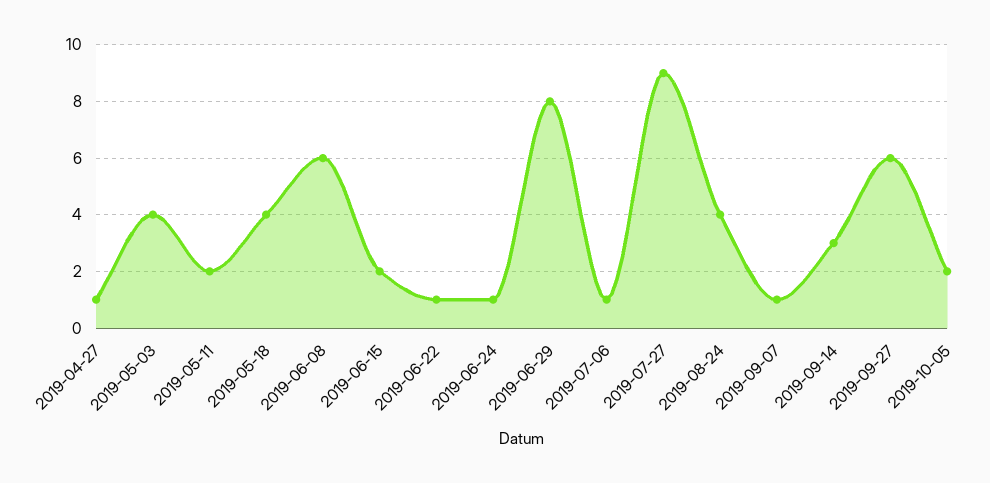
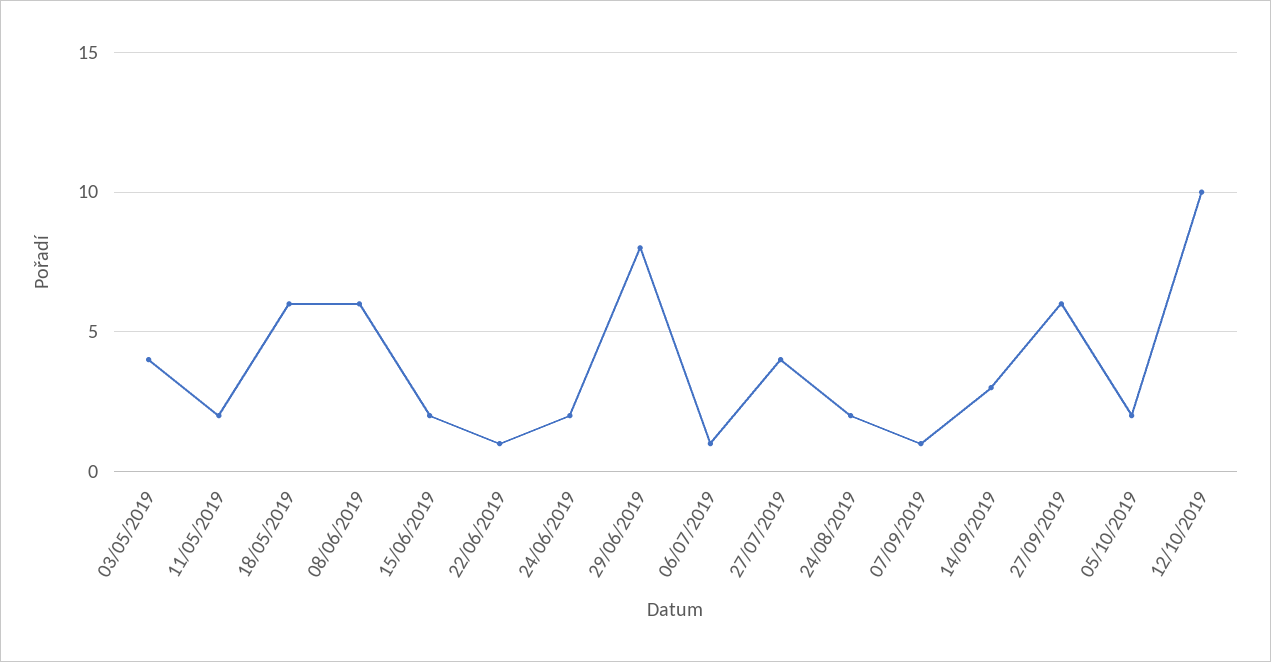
2019-04-27: 1 -> none
2019-05-18: 4 -> 6
2019-06-24: 1 -> 2
2019-07-27: 9 -> 4
2019-08-24: 4 -> 2
12/10/2019: none -> 10

